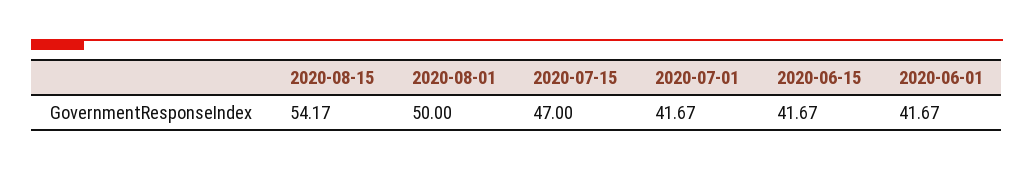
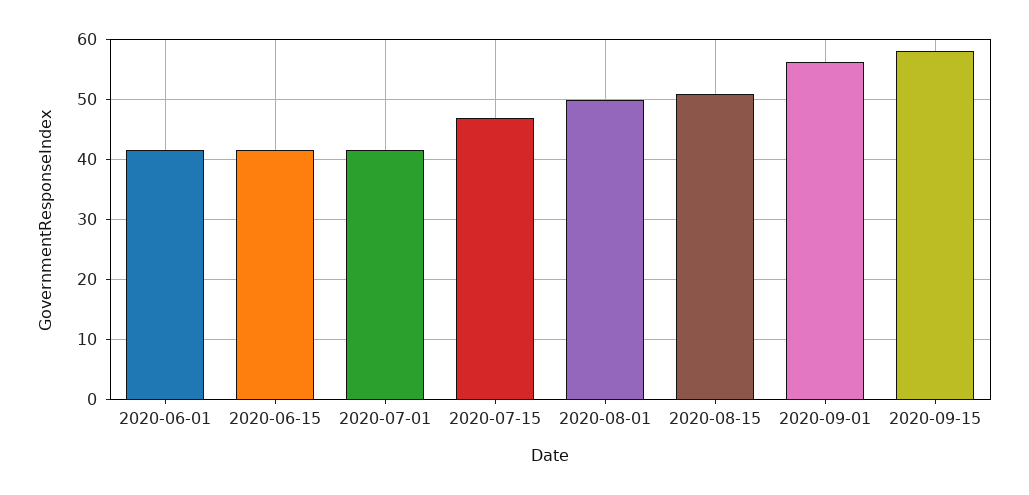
2020-08-15: 54.17 -> 51
2020-09-01: none -> 56
2020-09-15: none -> 58

